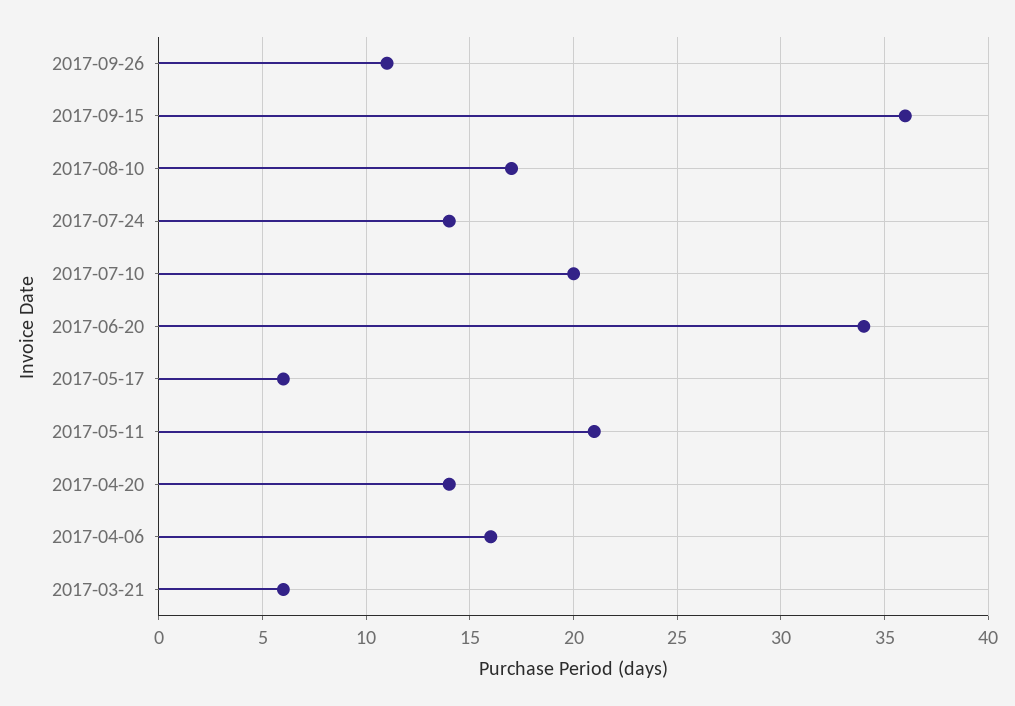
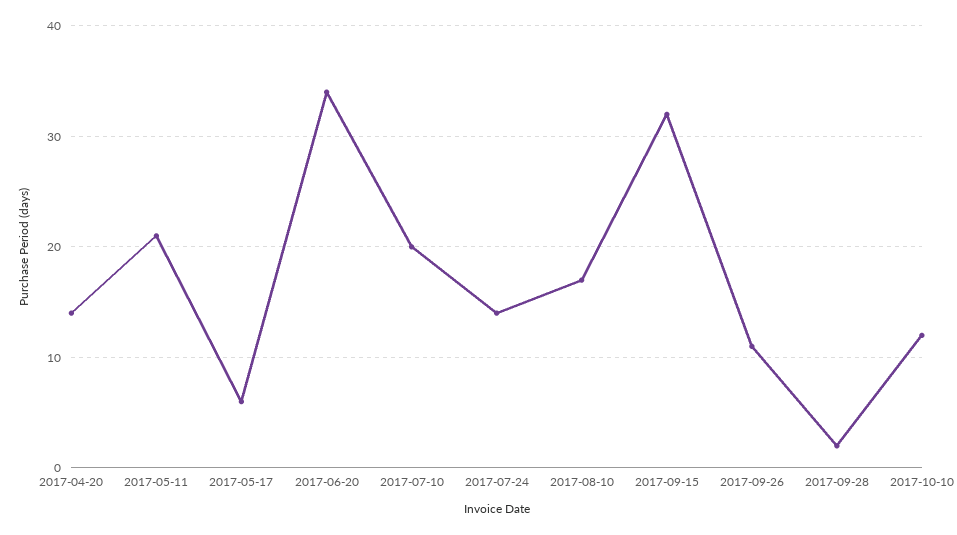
2017-09-15: 36 -> 32
2017-04-06: 16 -> none
2017-03-21: 6 -> none
2017-09-28: none -> 2
2017-10-10: none -> 12

